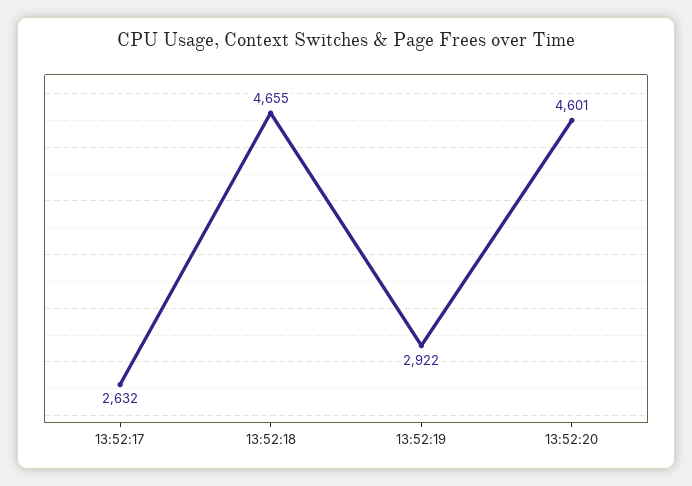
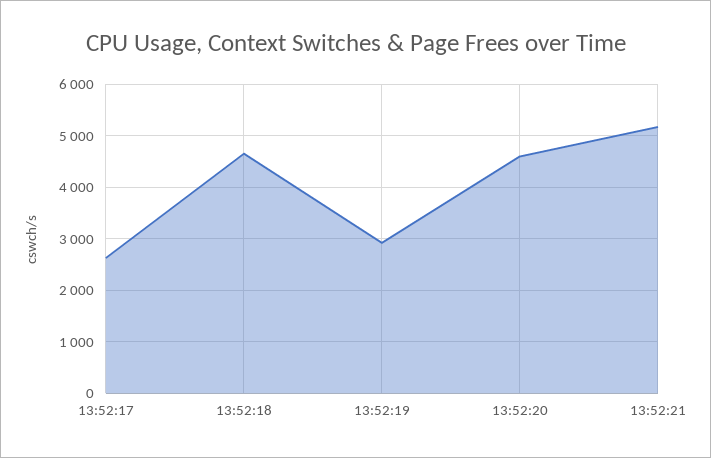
13:52:21: none -> 5200

